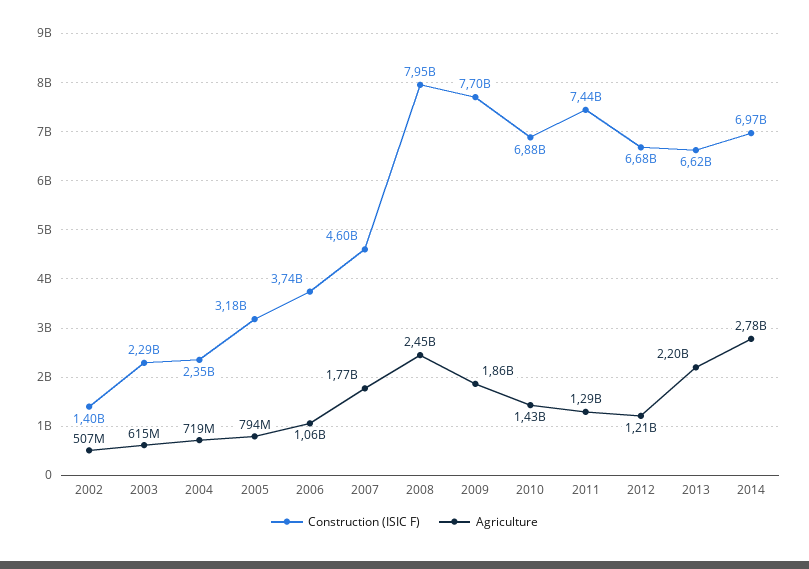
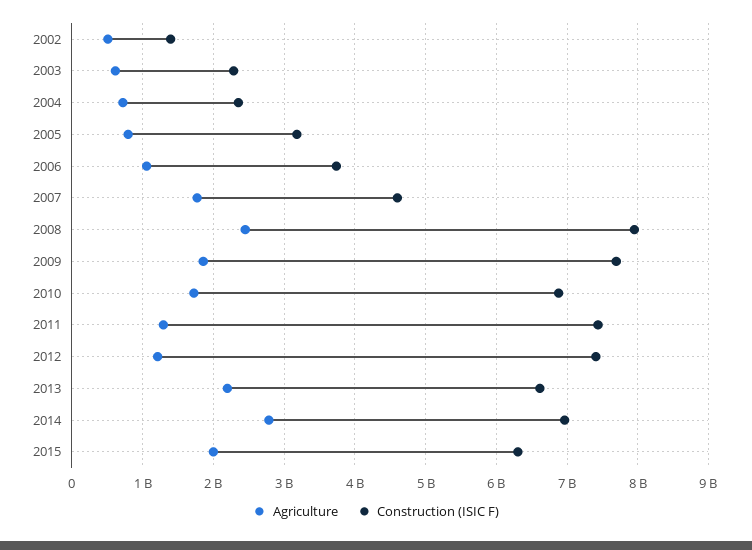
Agriculture, 2010: 1430000000 -> 1700000000
Construction (ISIC F), 2012: 6680000000 -> 7400000000
Agriculture, 2015: none -> 2000000000
Construction (ISIC F), 2015: none -> 6300000000

